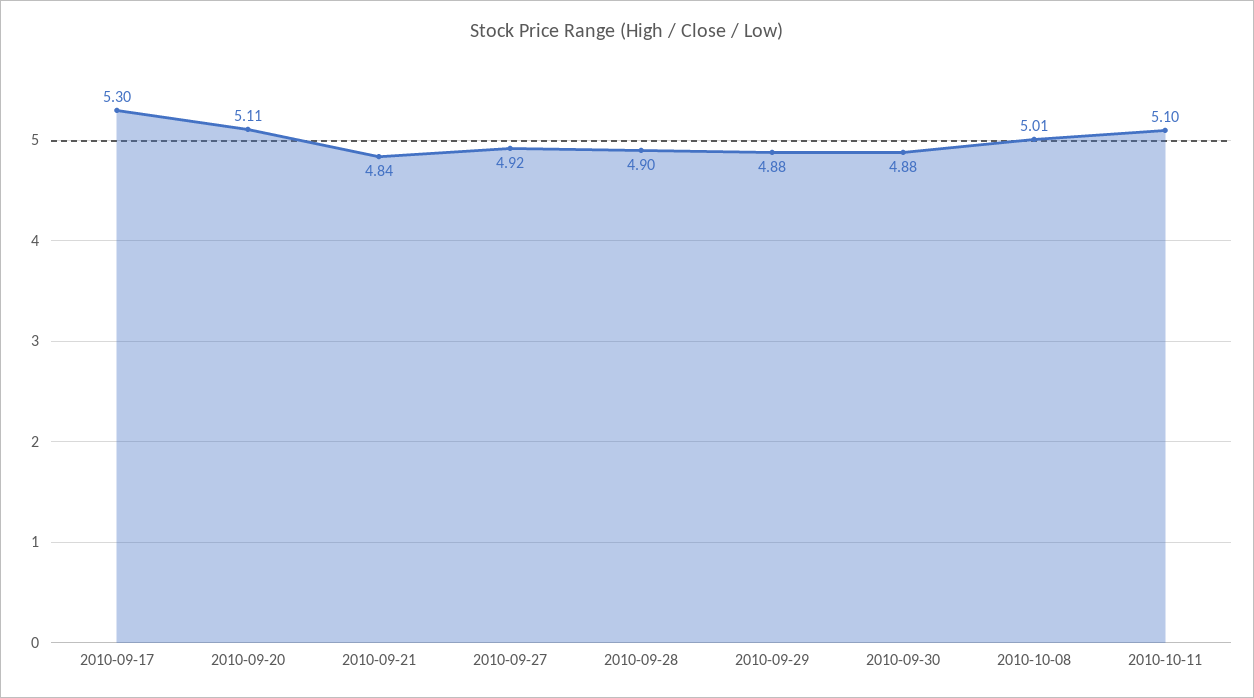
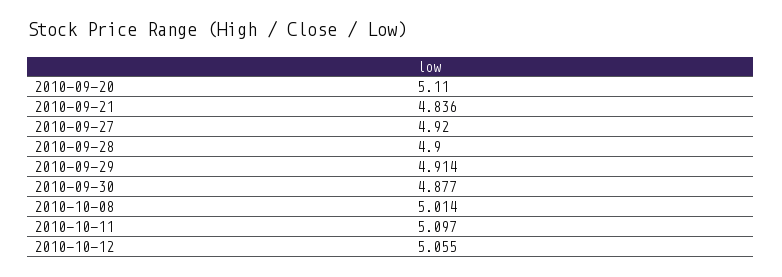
2010-09-17: 5.3 -> none
2010-09-29: 4.88 -> 4.914
2010-10-12: none -> 5.055

